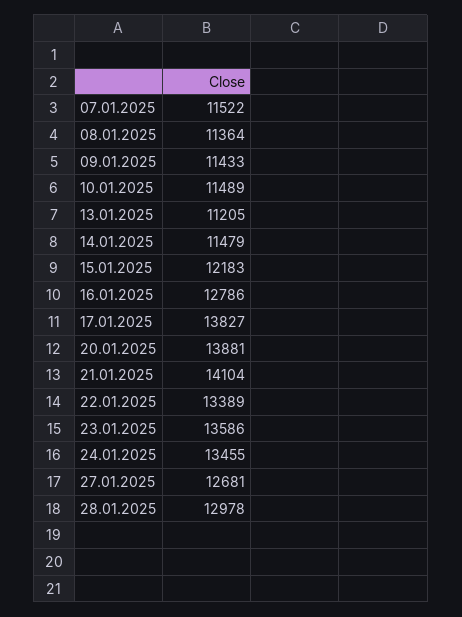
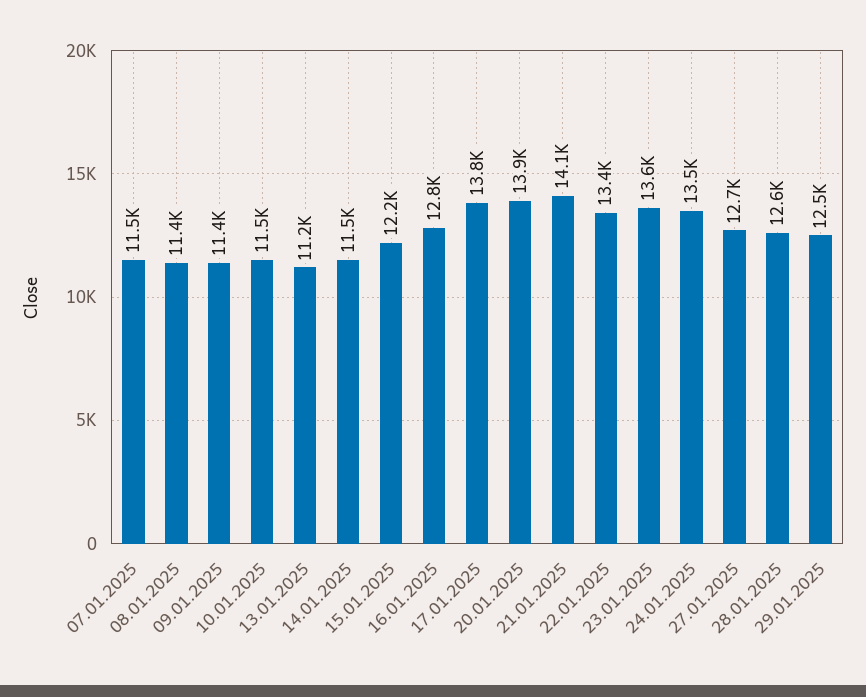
28.01.2025: 12978 -> 12600
29.01.2025: none -> 12500

